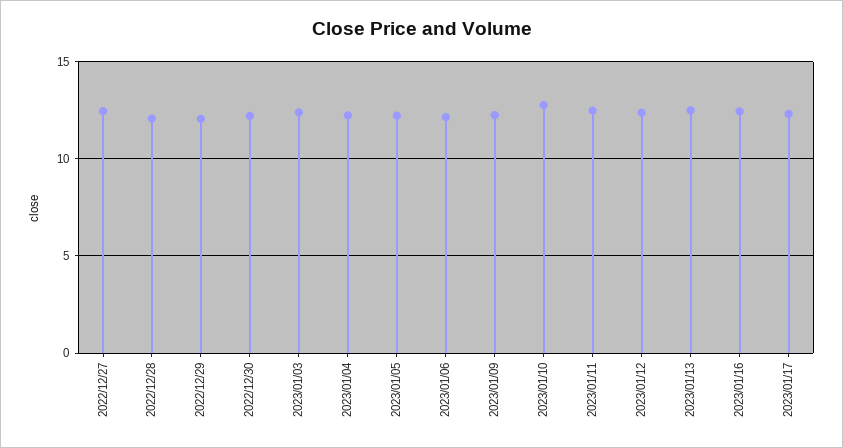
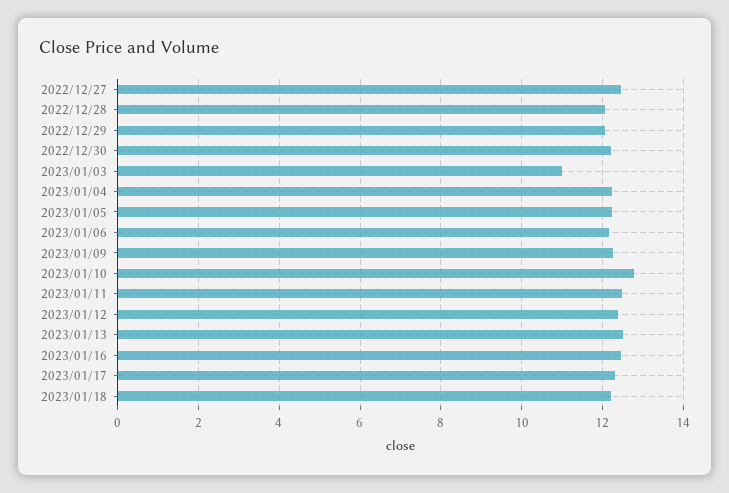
2023/01/03: 12.5 -> 11
2023/01/18: none -> 12.2

